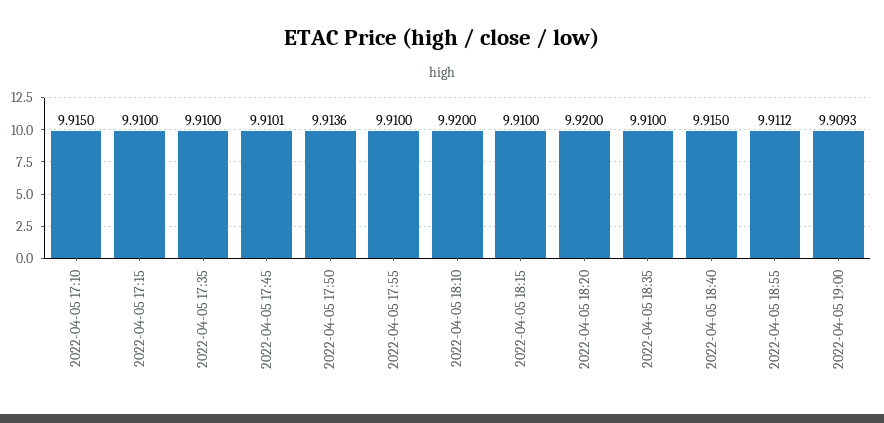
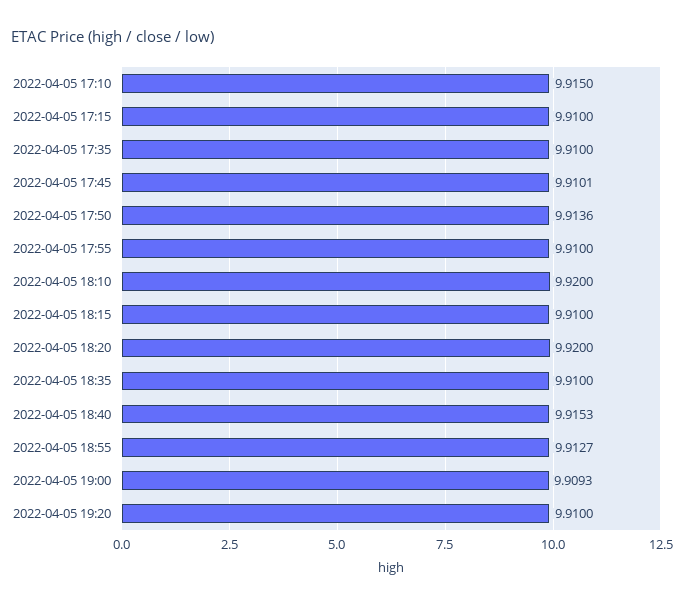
2022-04-05 18:40: 9.915 -> 9.9153
2022-04-05 18:55: 9.9112 -> 9.9127
2022-04-05 19:20: none -> 9.91

